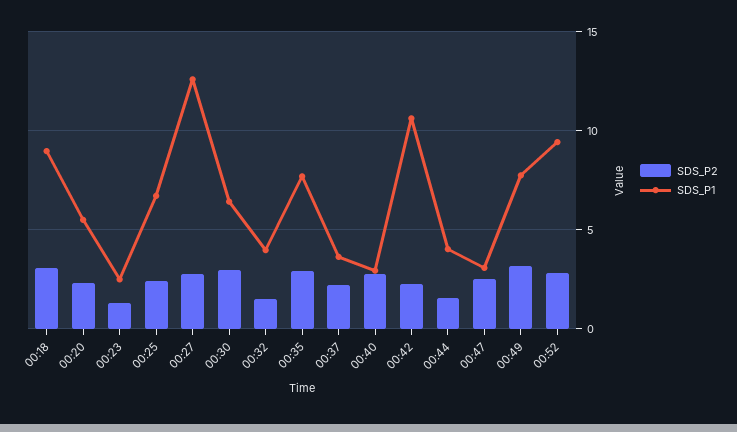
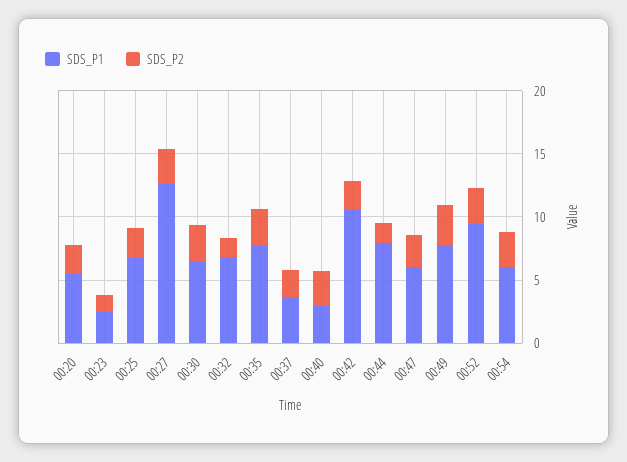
SDS_P2, 00:18: 3 -> none
SDS_P1, 00:18: 9 -> none
SDS_P1, 00:32: 4 -> 7
SDS_P1, 00:44: 4 -> 8
SDS_P1, 00:47: 3 -> 6
SDS_P1, 00:54: none -> 6
SDS_P2, 00:54: none -> 3

